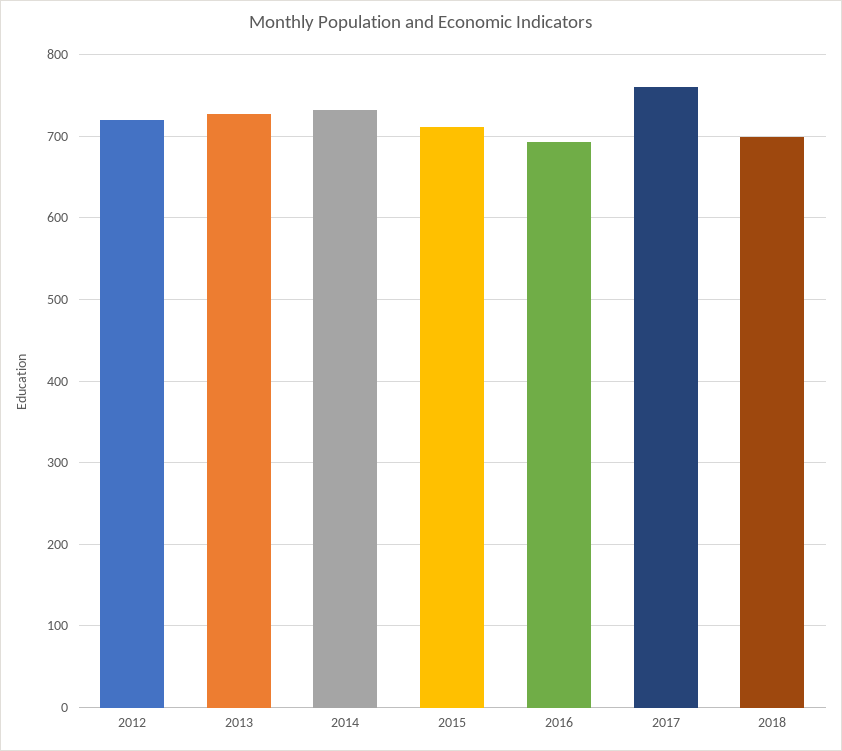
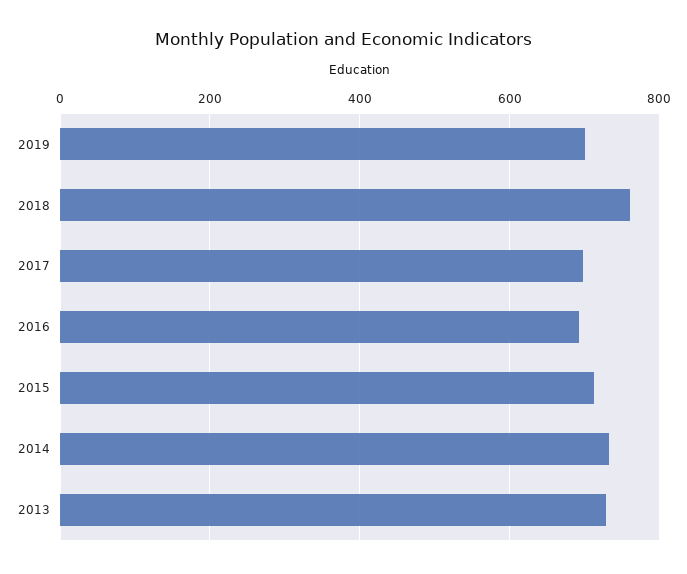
2012: 720 -> none
2017: 760 -> 700
2018: 700 -> 760
2019: none -> 700

